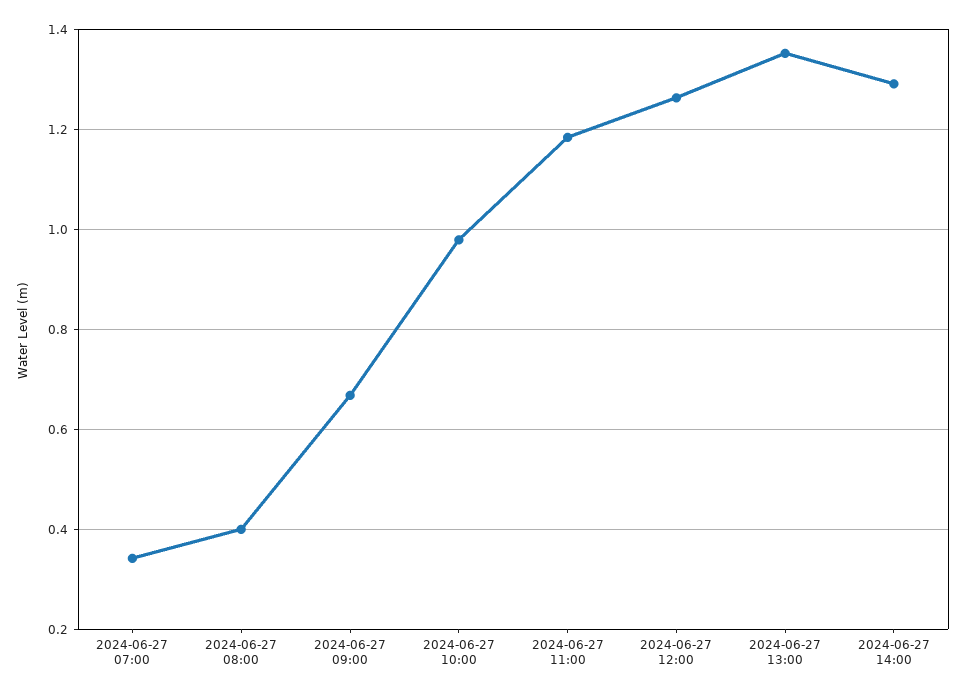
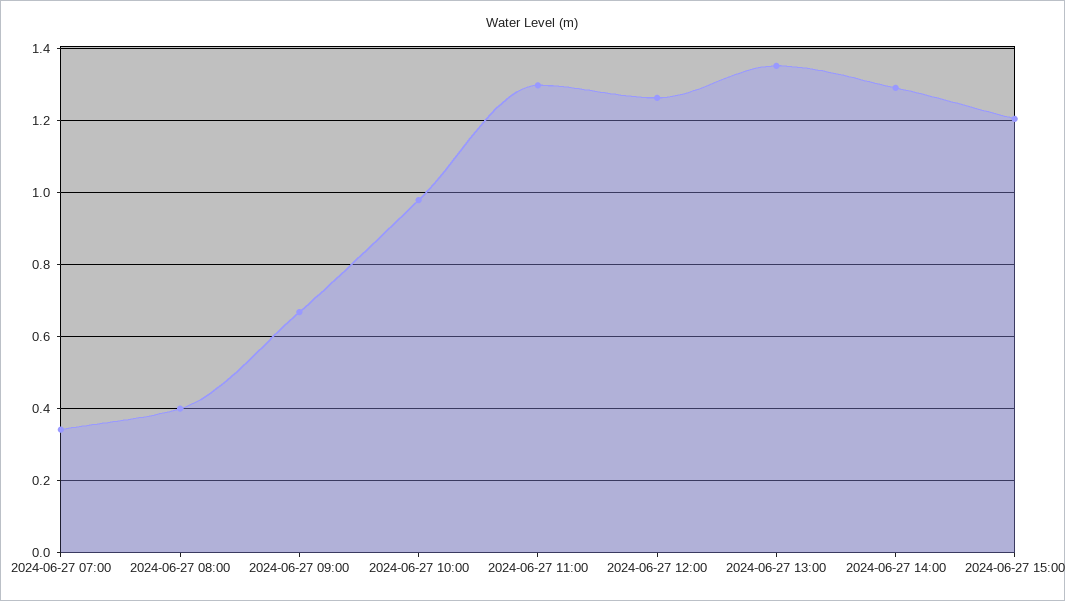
2024-06-27 11:00: 1.18 -> 1.3
2024-06-27 15:00: none -> 1.2

